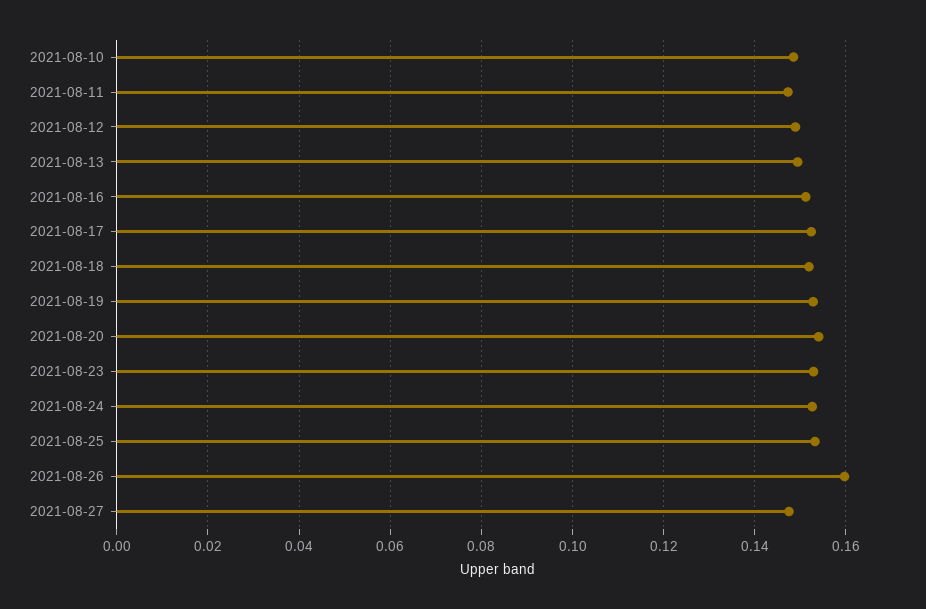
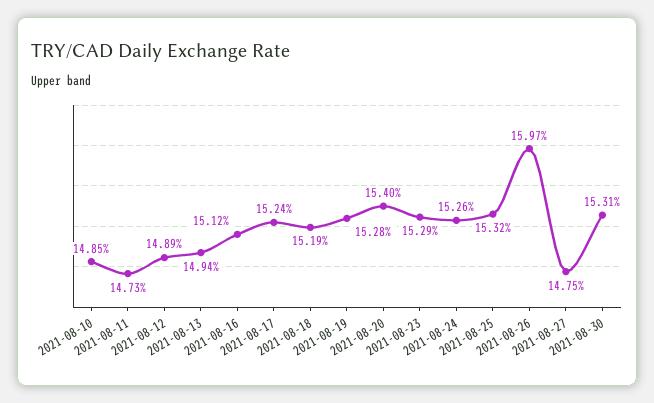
2021-08-30: none -> 0.1531

